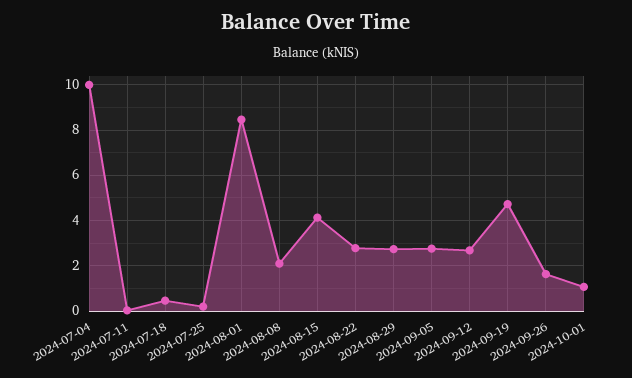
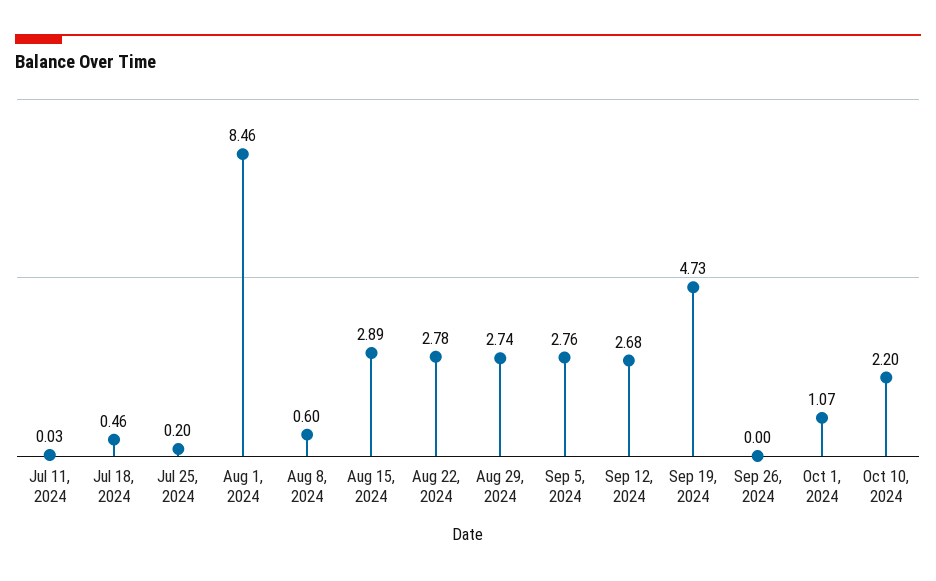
2024-07-04: 10 -> none
2024-08-08: 2 -> 0.6
2024-08-15: 4 -> 2.89
2024-09-26: 1.5 -> 0
Oct 10, 2024: none -> 2.2

